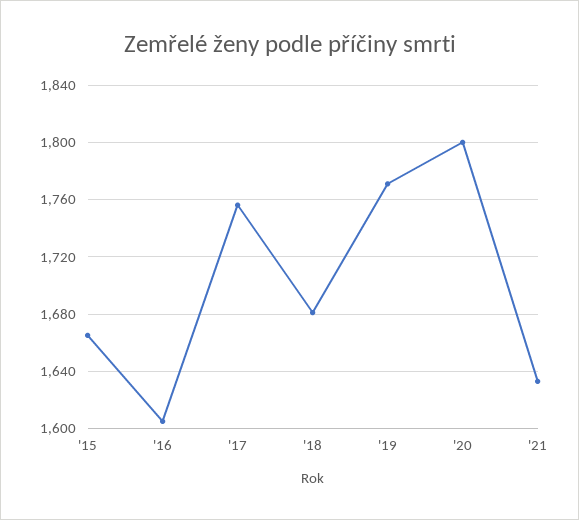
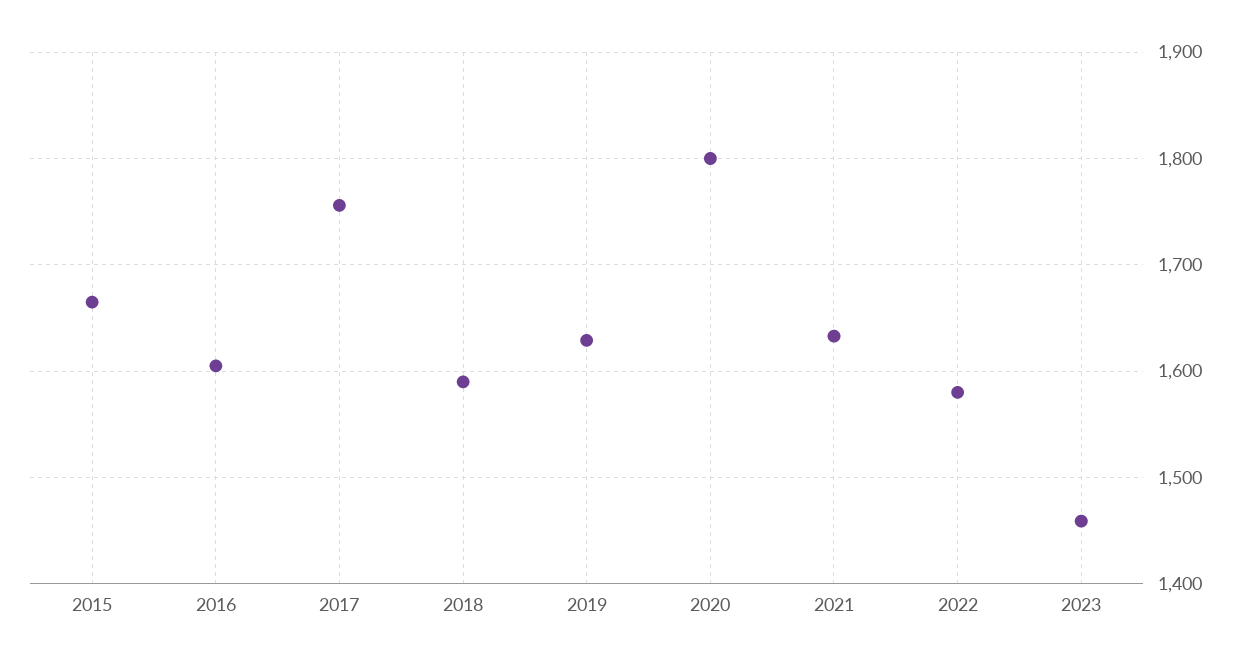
'18: 1680 -> 1590
'19: 1770 -> 1630
2022: none -> 1580
2023: none -> 1460

